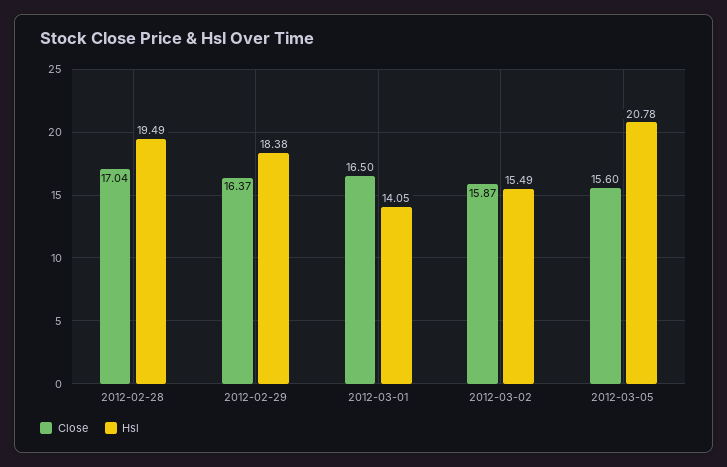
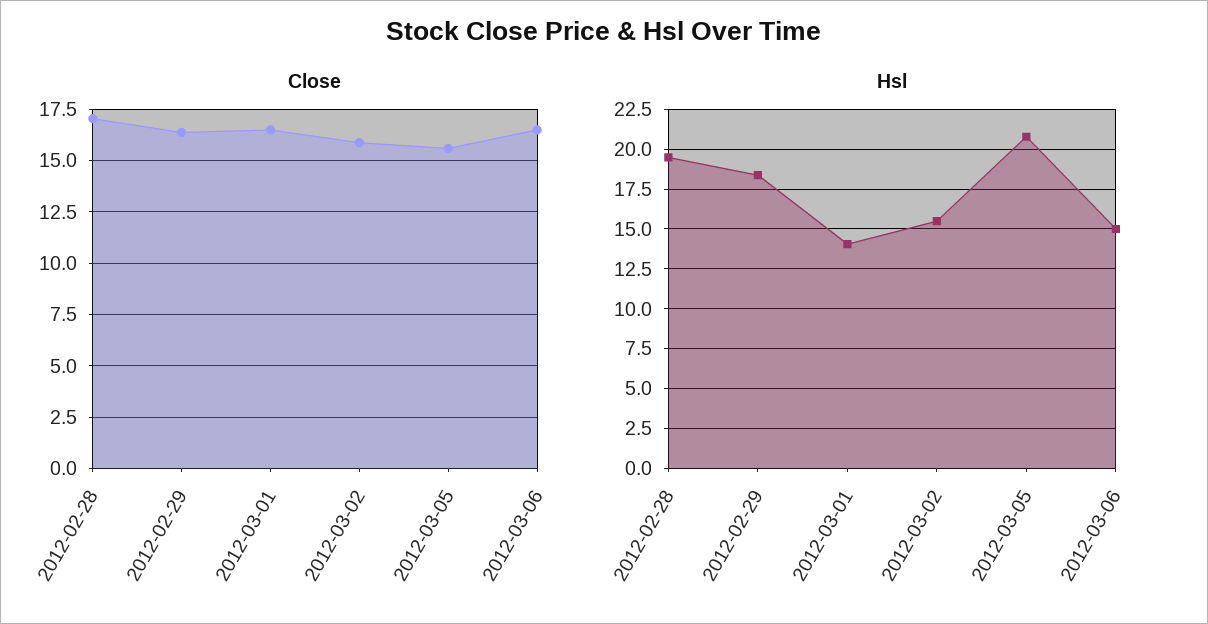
Close, 2012-03-06: none -> 16.5
Hsl, 2012-03-06: none -> 15

